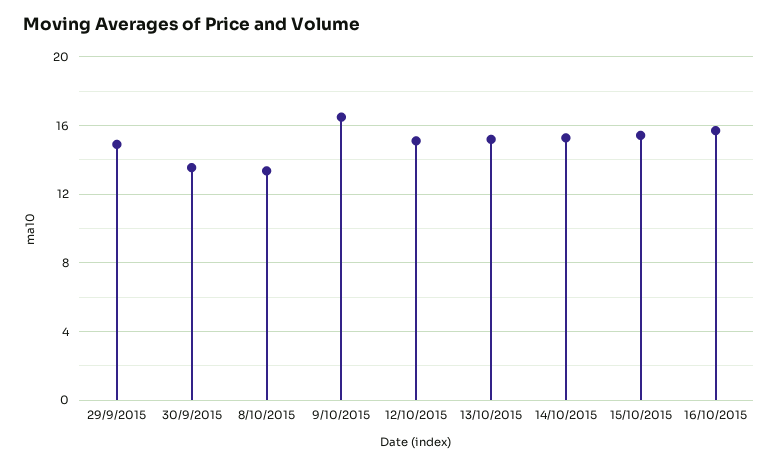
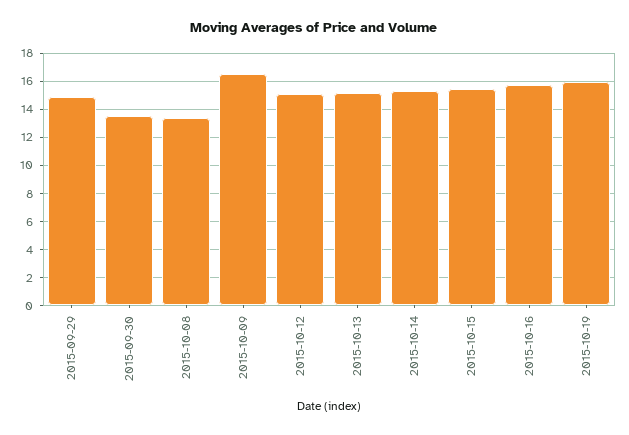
2015-10-19: none -> 16

